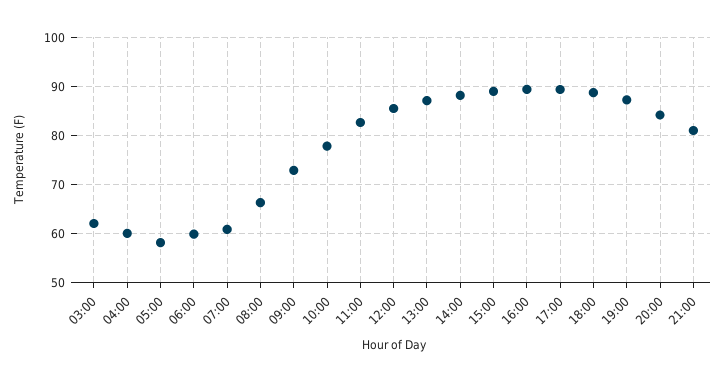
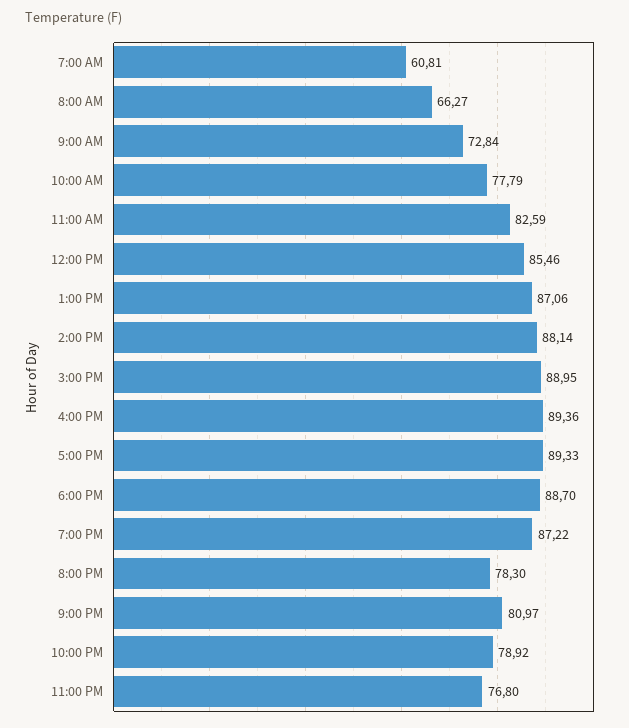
03:00: 62 -> none
04:00: 60 -> none
05:00: 58 -> none
06:00: 60 -> none
20:00: 84 -> 78.3
10:00 PM: none -> 78.92
11:00 PM: none -> 76.8

